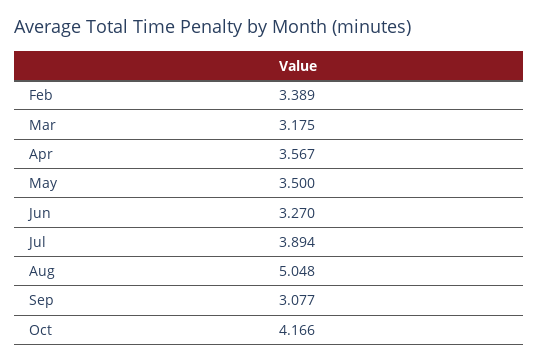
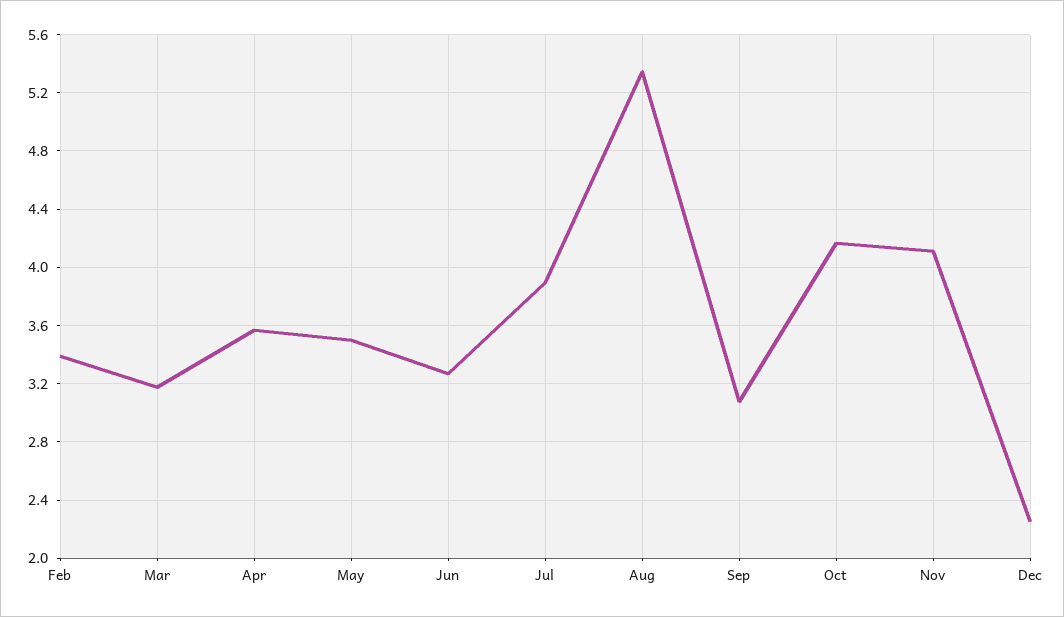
Aug: 5.048 -> 5.35
Nov: none -> 4.1
Dec: none -> 2.25

